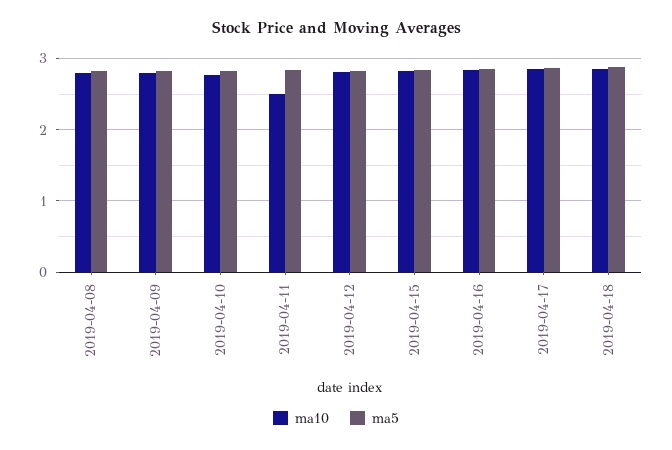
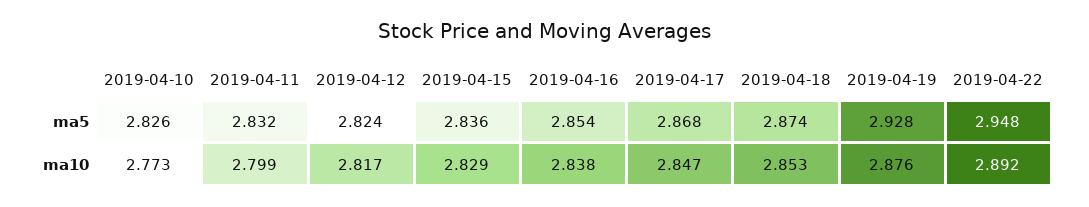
ma10, 2019-04-08: 2.8 -> none
ma5, 2019-04-08: 2.8 -> none
ma10, 2019-04-09: 2.8 -> none
ma5, 2019-04-09: 2.8 -> none
ma10, 2019-04-11: 2.5 -> 2.799
ma5, 2019-04-19: none -> 2.928
ma5, 2019-04-22: none -> 2.948
ma10, 2019-04-19: none -> 2.876
ma10, 2019-04-22: none -> 2.892

